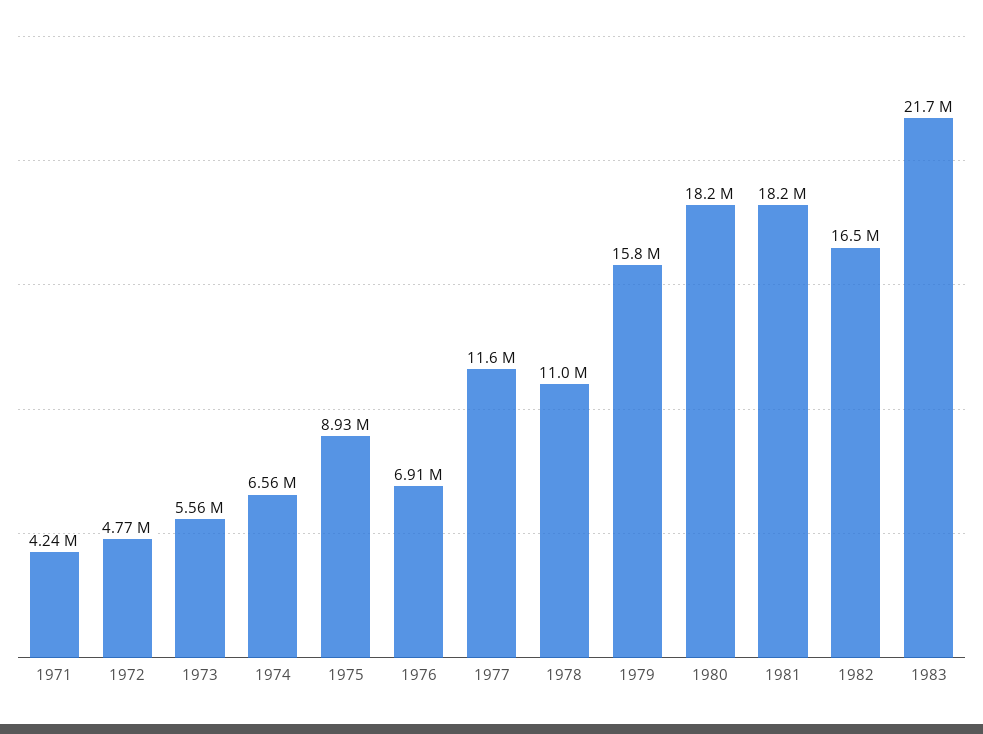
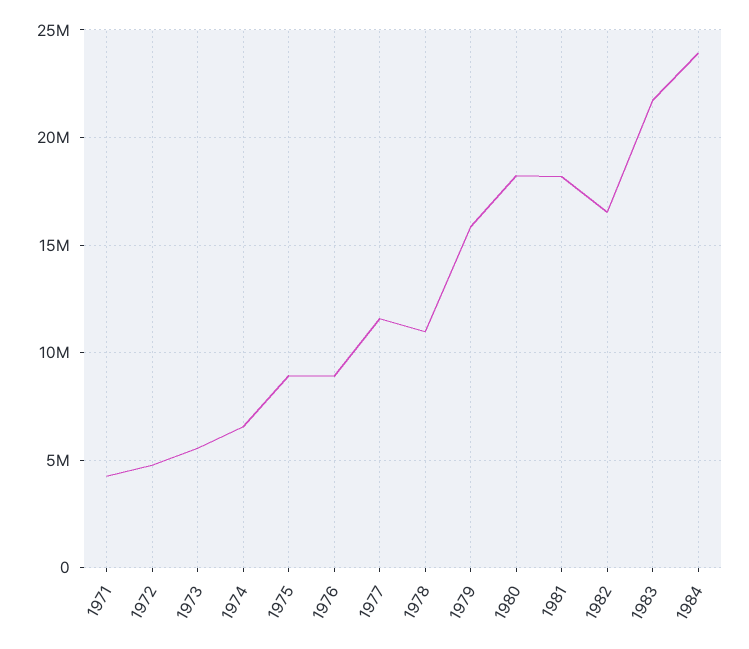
1976: 6910000 -> 9000000
1984: none -> 24000000

